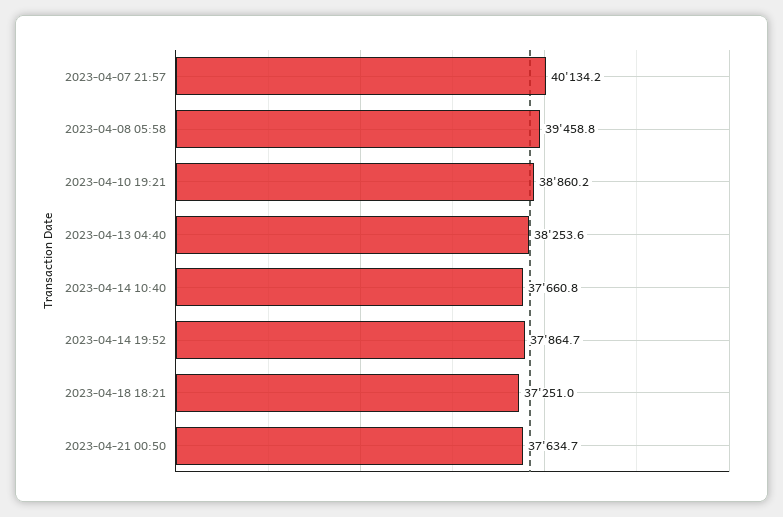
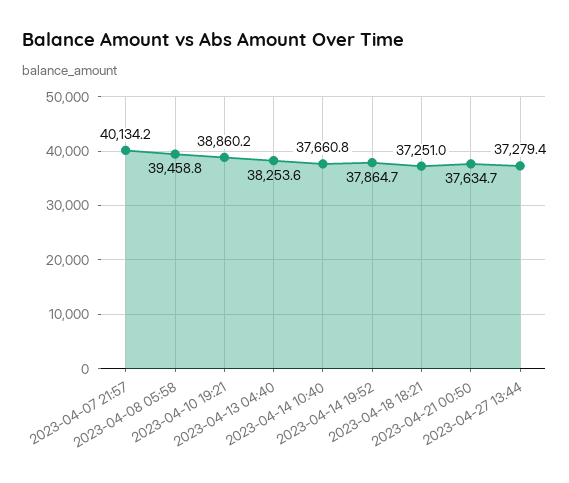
2023-04-27 13:44: none -> 37279.4

